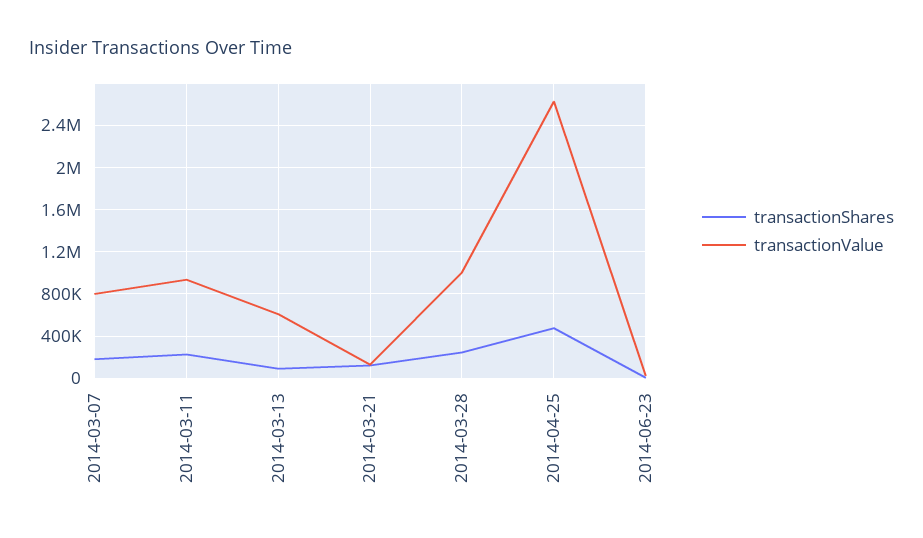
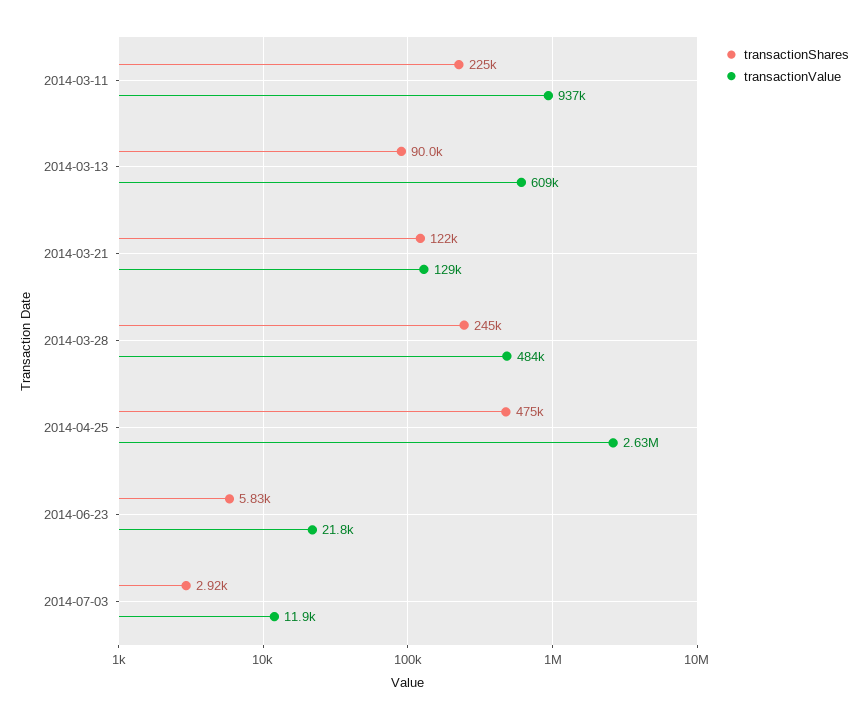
transactionShares, 2014-03-07: 200000 -> none
transactionValue, 2014-03-07: 800000 -> none
transactionValue, 2014-03-28: 1000000 -> 484000
transactionShares, 2014-07-03: none -> 2920
transactionValue, 2014-07-03: none -> 11900

